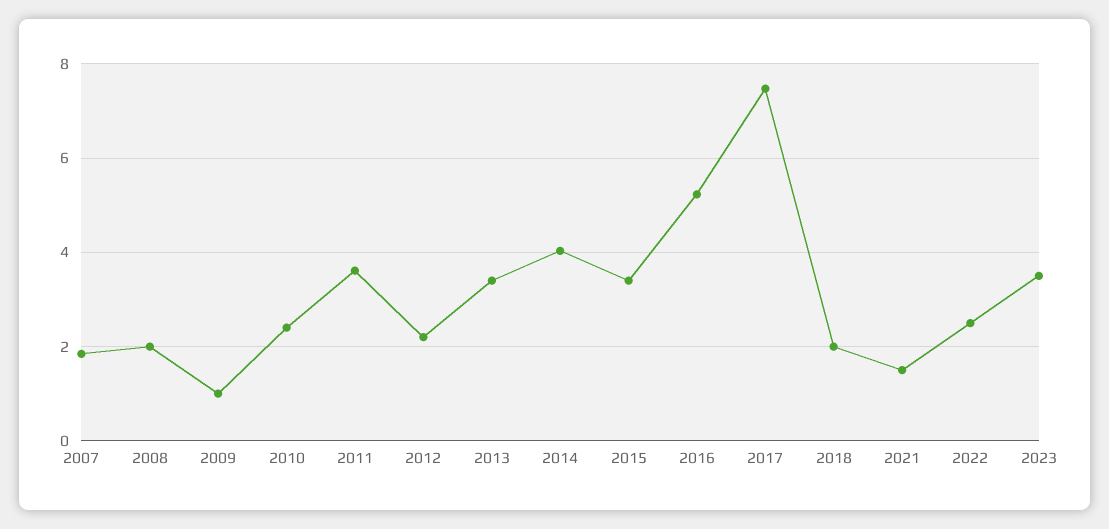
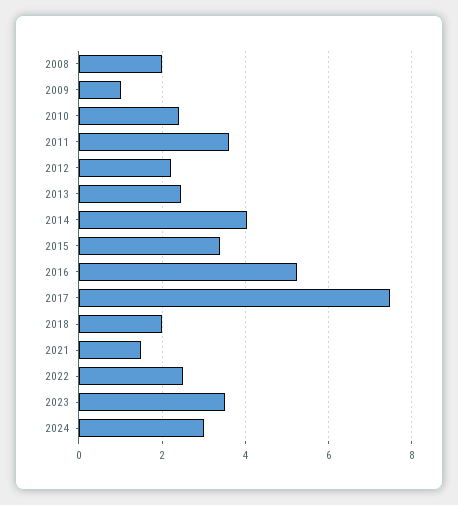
2007: 1.8 -> none
2013: 3.4 -> 2.4
2024: none -> 3

